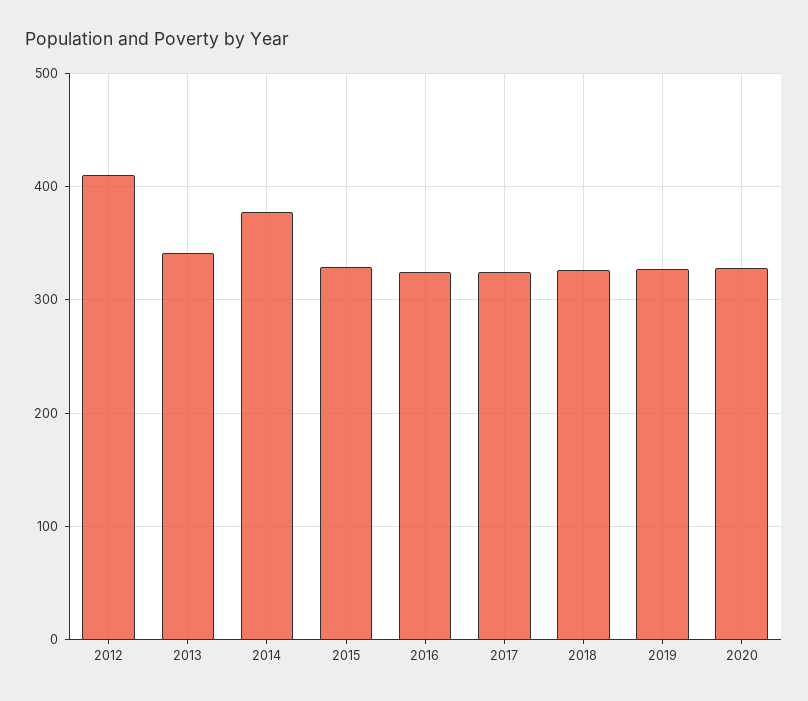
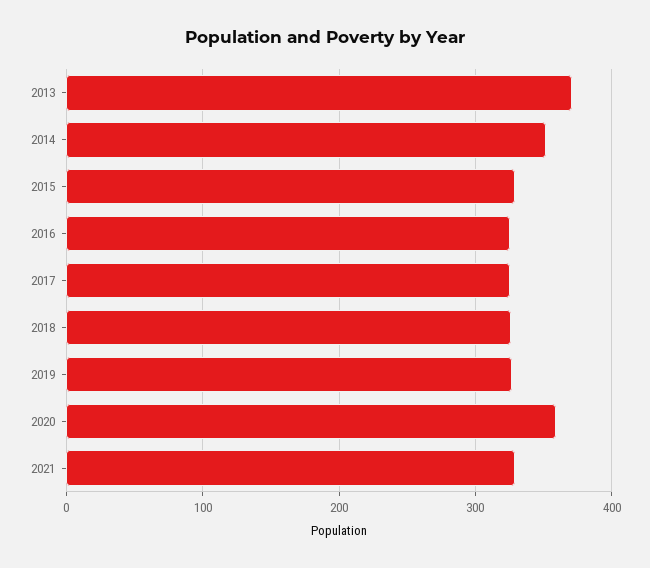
2012: 410 -> none
2013: 340 -> 370
2014: 380 -> 350
2020: 330 -> 360
2021: none -> 330

